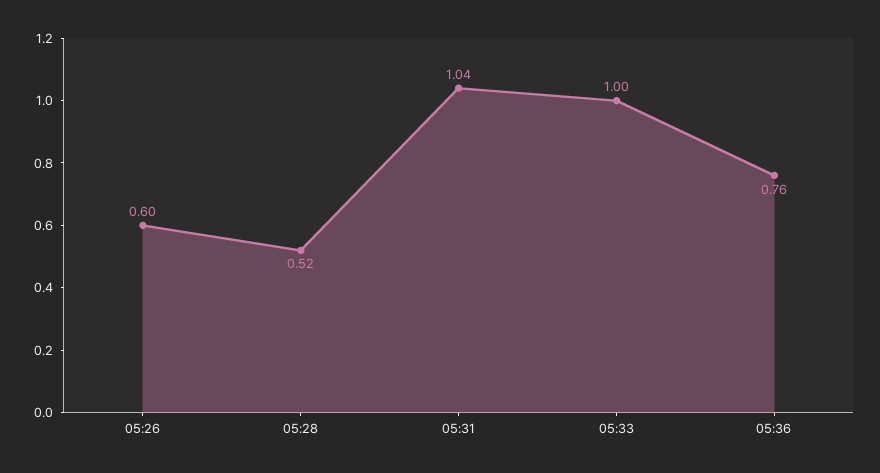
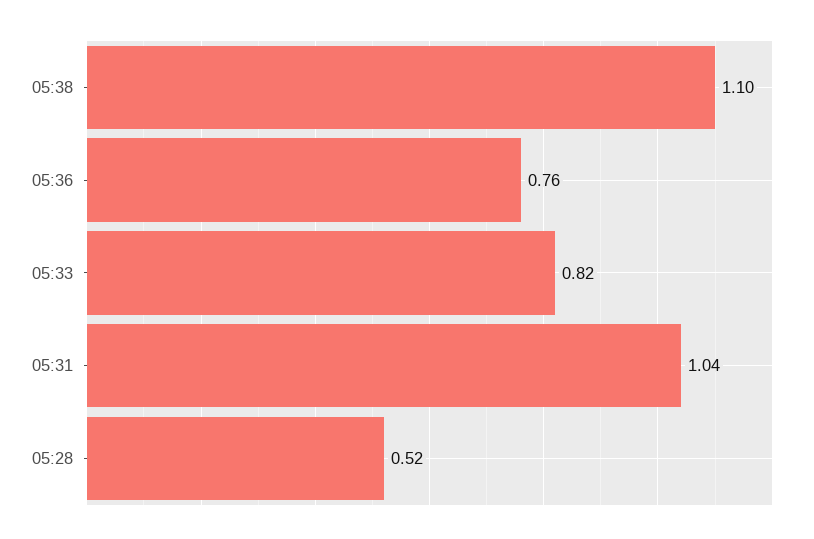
05:26: 0.6 -> none
05:33: 1 -> 0.82
05:38: none -> 1.1

